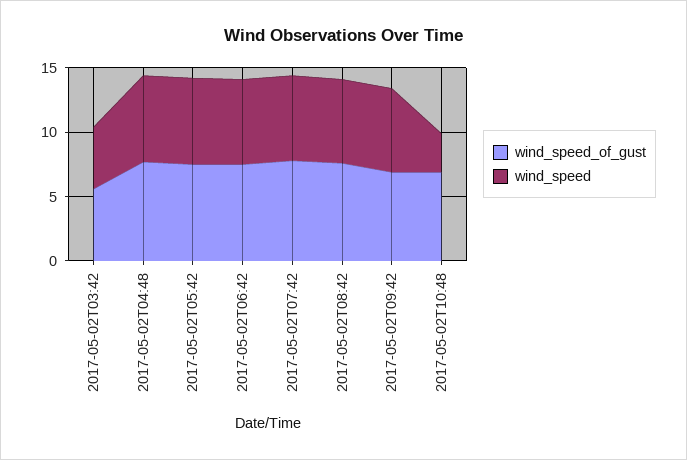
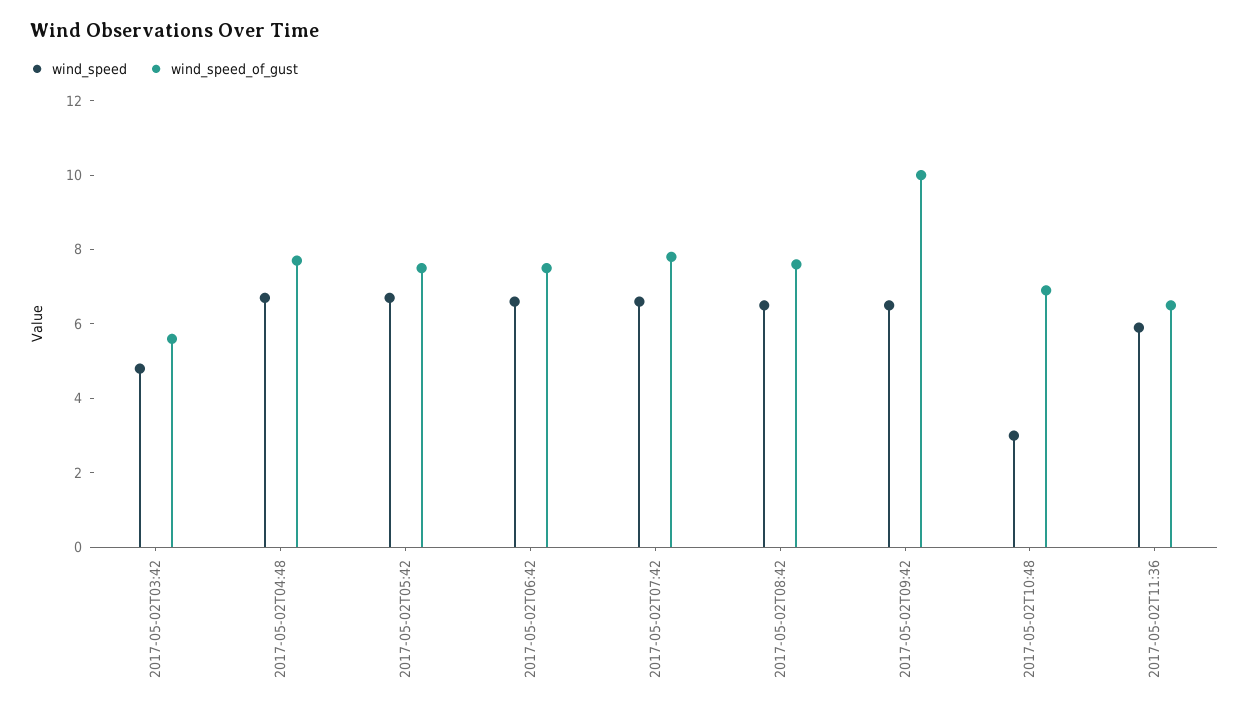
wind_speed_of_gust, 2017-05-02T09:42: 7 -> 10
wind_speed, 2017-05-02T11:36: none -> 6
wind_speed_of_gust, 2017-05-02T11:36: none -> 6.5

